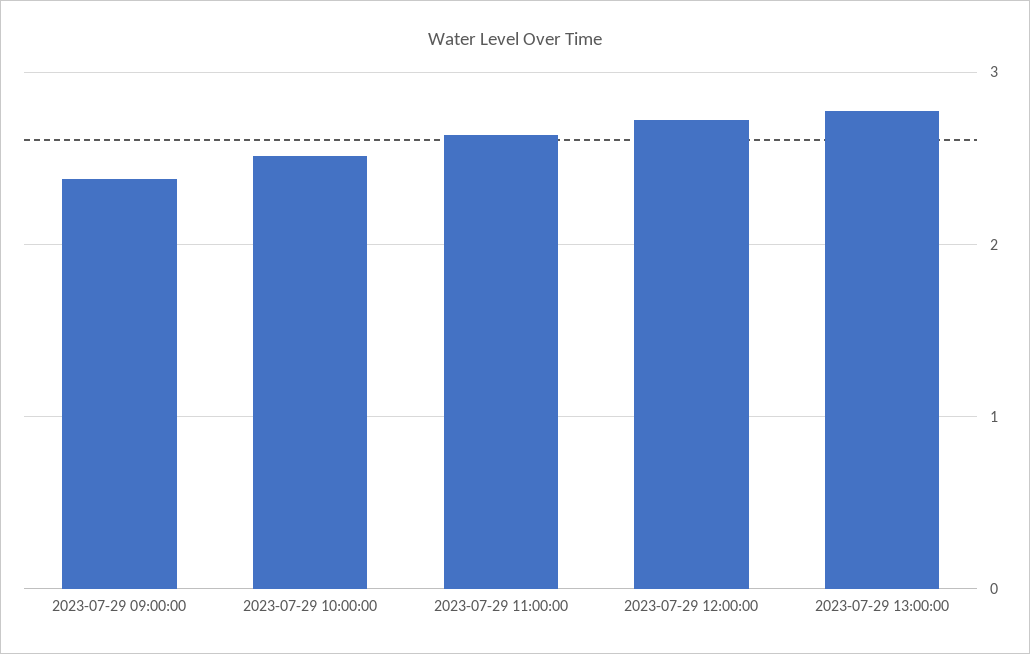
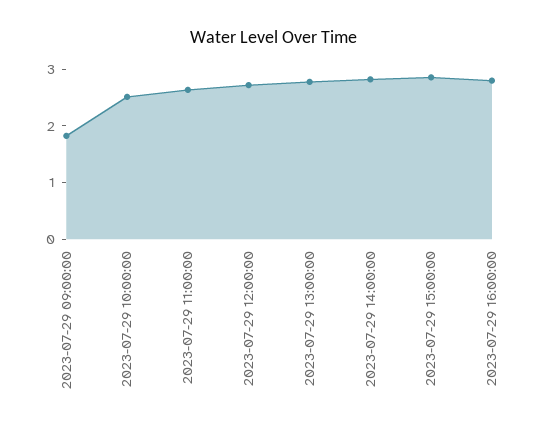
2023-07-29 09:00:00: 2.4 -> 1.8
2023-07-29 14:00:00: none -> 2.8
2023-07-29 15:00:00: none -> 2.8
2023-07-29 16:00:00: none -> 2.8

